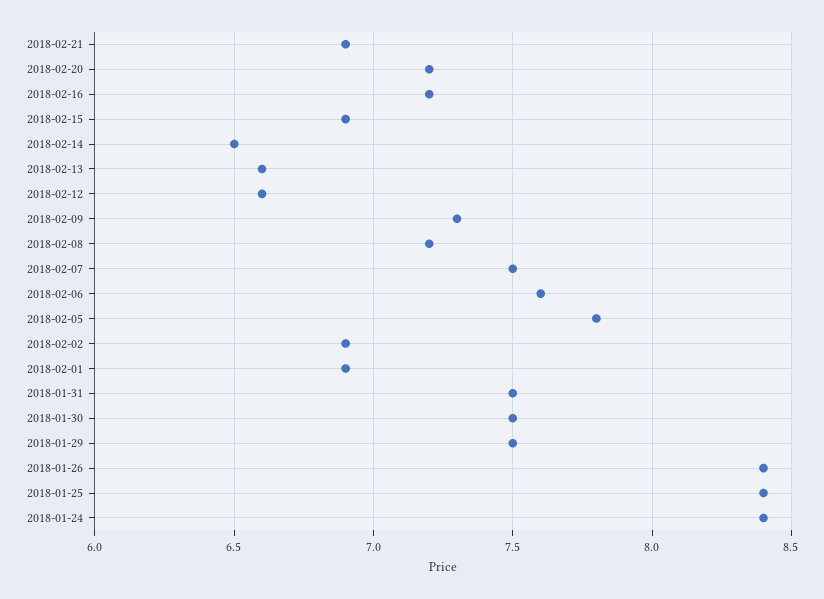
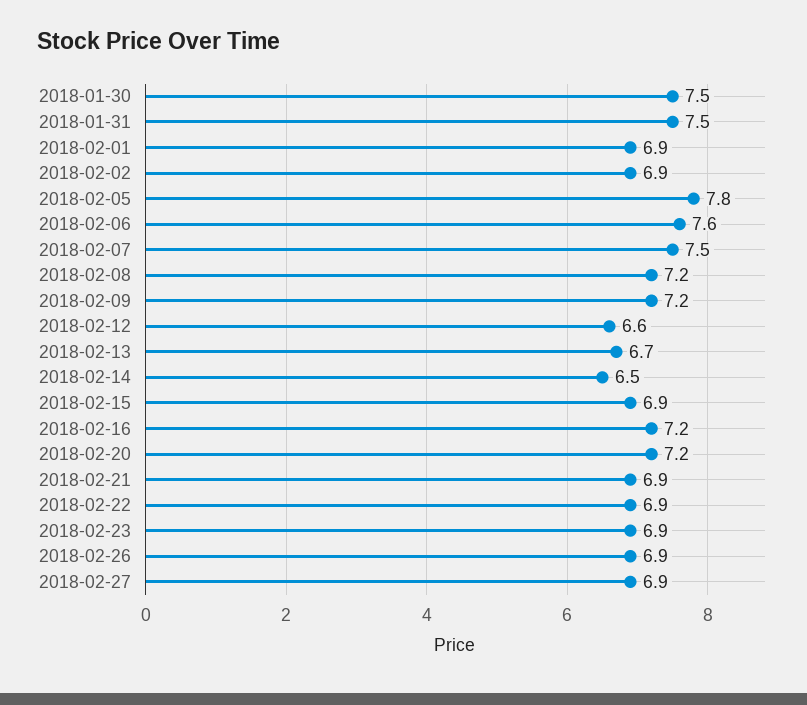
2018-02-13: 6.6 -> 6.7
2018-02-09: 7.3 -> 7.2
2018-01-29: 7.5 -> none
2018-01-26: 8.4 -> none
2018-01-25: 8.4 -> none
2018-01-24: 8.4 -> none
2018-02-22: none -> 6.9
2018-02-23: none -> 6.9
2018-02-26: none -> 6.9
2018-02-27: none -> 6.9

